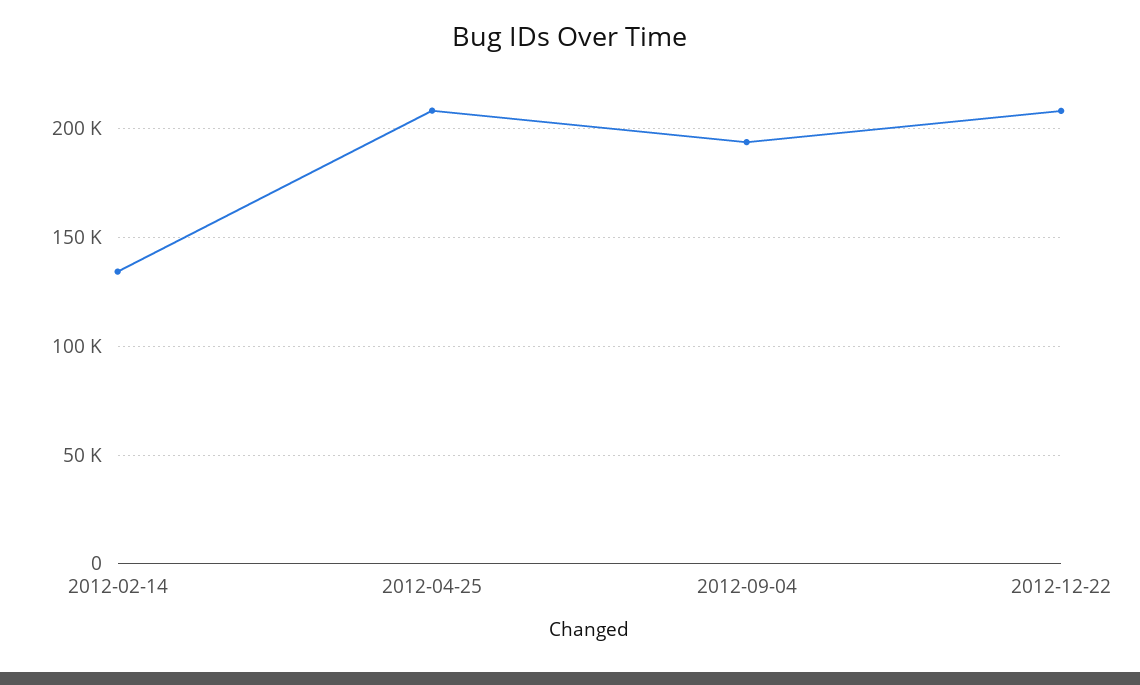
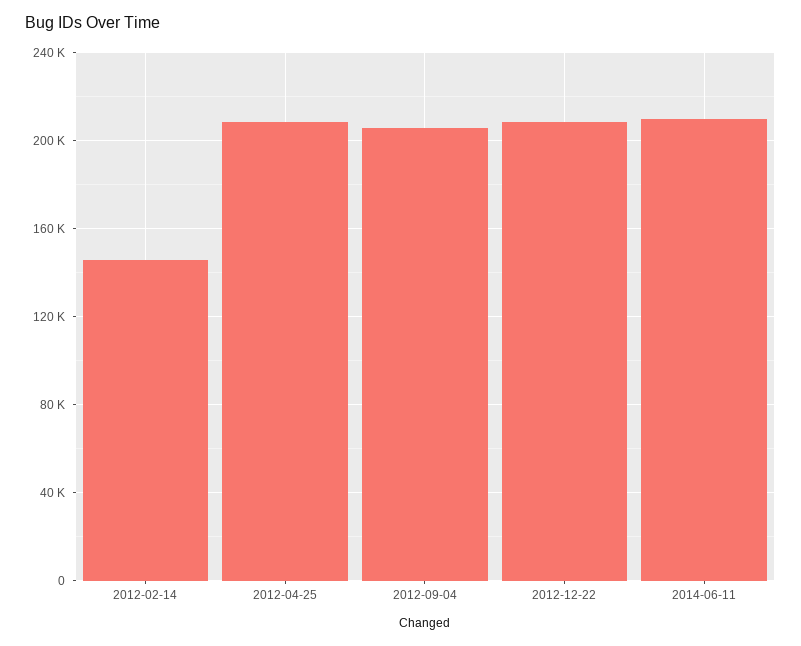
2012-02-14: 135000 -> 145000
2012-09-04: 195000 -> 205000
2014-06-11: none -> 210000

